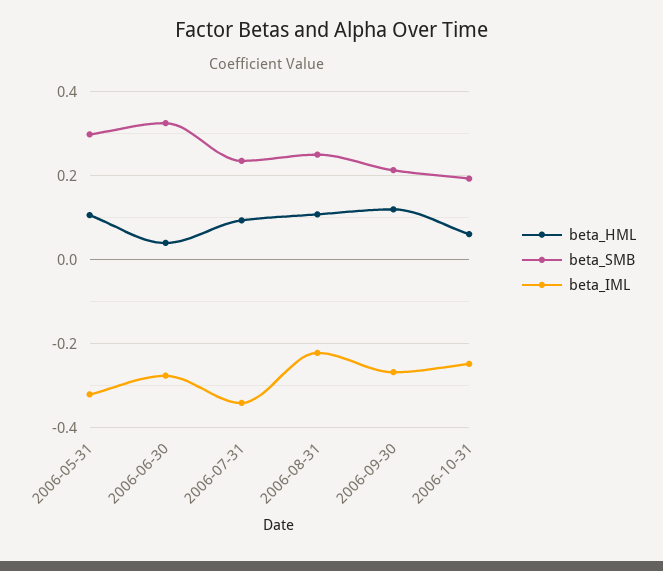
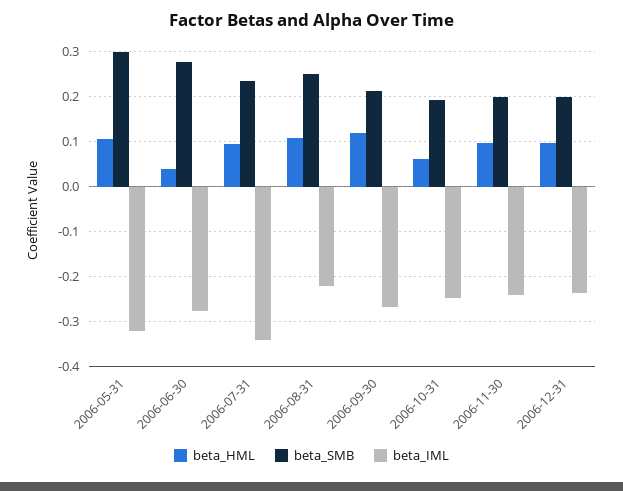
beta_SMB, 2006-06-30: 0.32 -> 0.28
beta_HML, 2006-11-30: none -> 0.1
beta_SMB, 2006-11-30: none -> 0.2
beta_IML, 2006-11-30: none -> -0.24
beta_HML, 2006-12-31: none -> 0.1
beta_SMB, 2006-12-31: none -> 0.2
beta_IML, 2006-12-31: none -> -0.24

